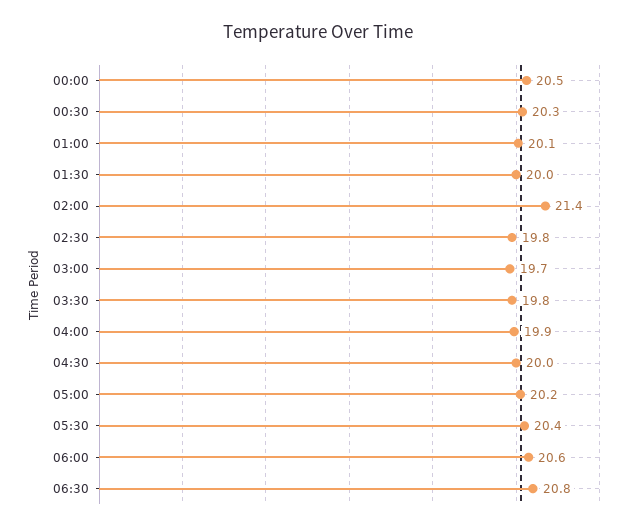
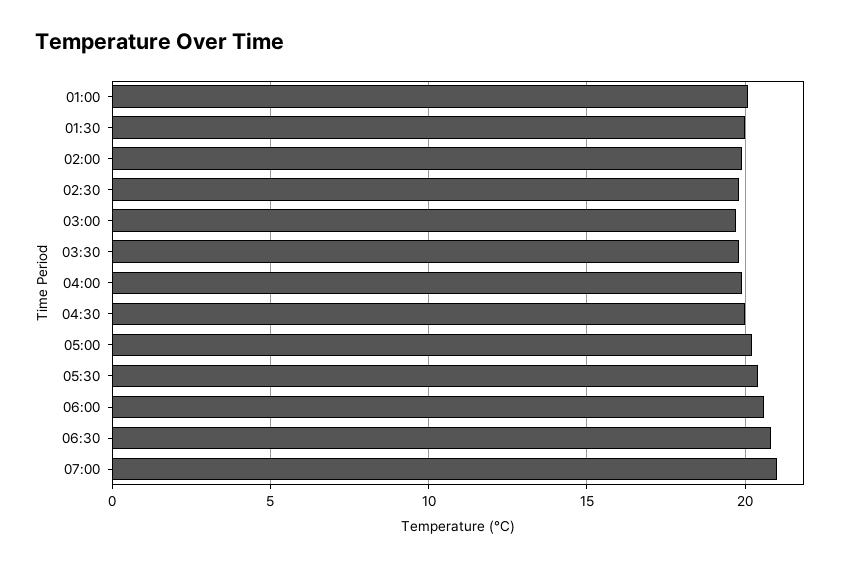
00:00: 20.5 -> none
00:30: 20.3 -> none
02:00: 21.4 -> 20
07:00: none -> 21

